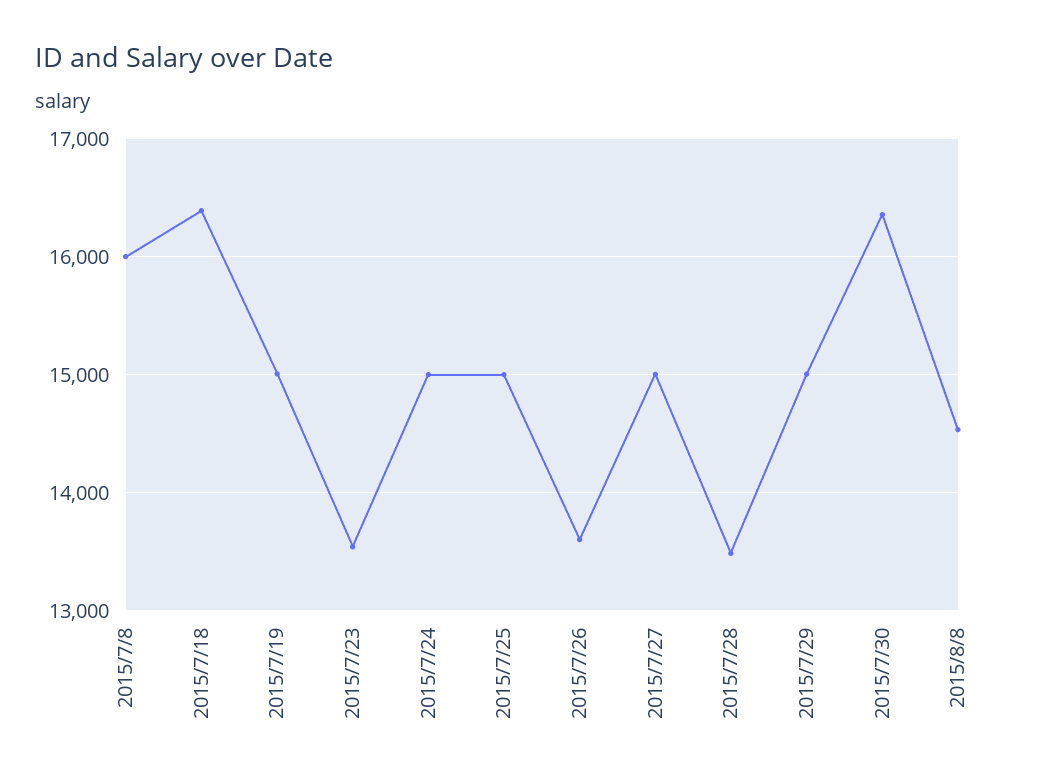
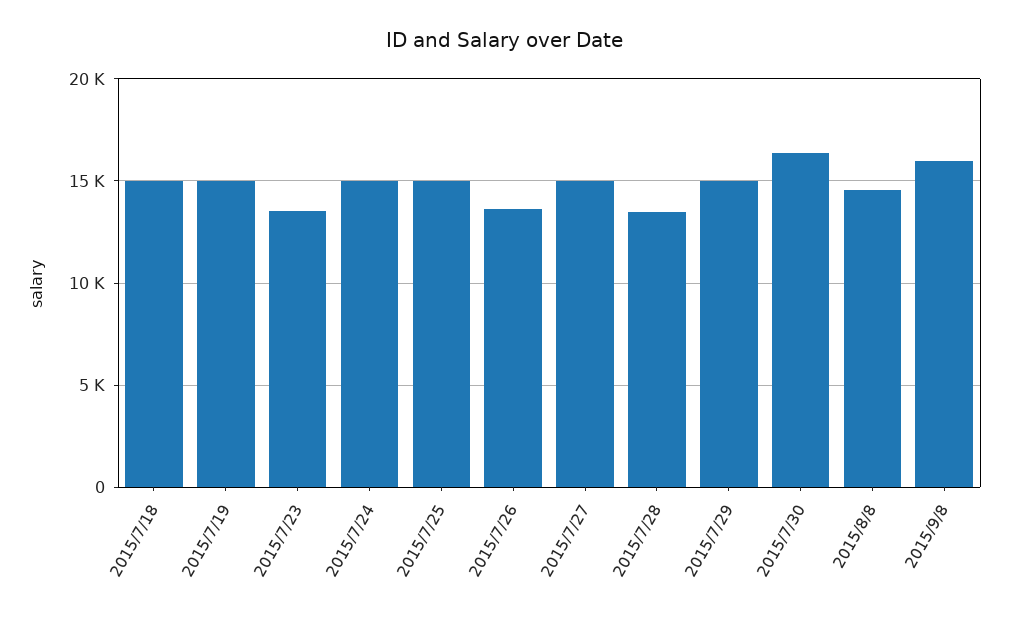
2015/7/8: 16000 -> none
2015/7/18: 16400 -> 15000
2015/9/8: none -> 16000

